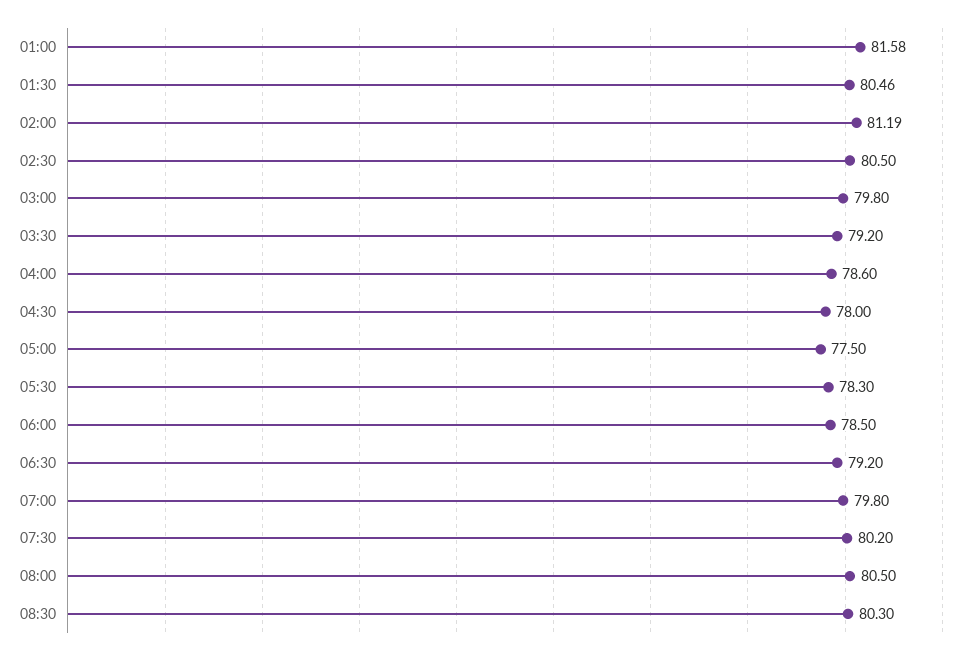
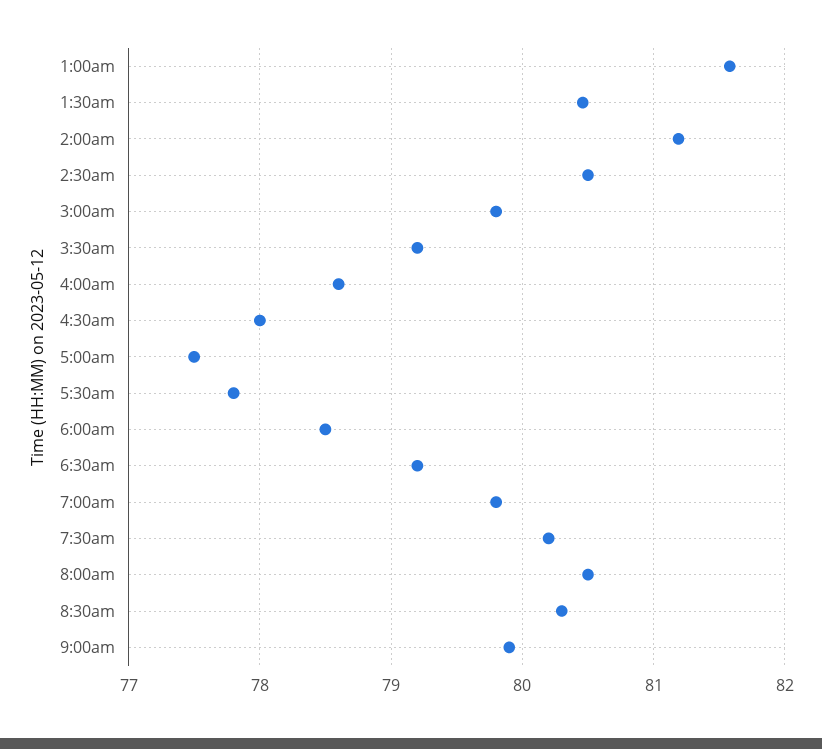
05:30: 78.3 -> 77.8
9:00am: none -> 79.9

